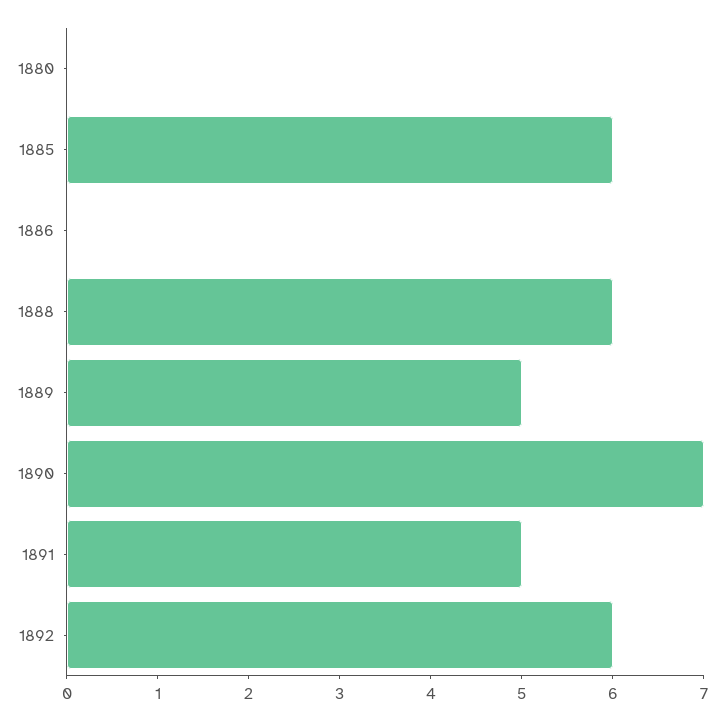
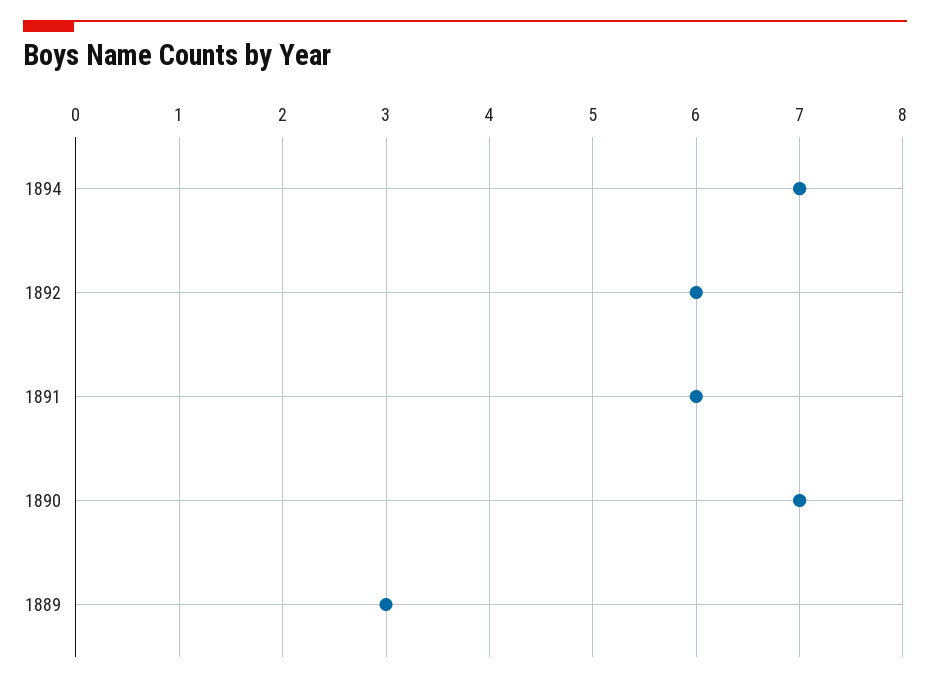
1880: 0 -> none
1885: 6 -> none
1886: 0 -> none
1888: 6 -> none
1889: 5 -> 3
1891: 5 -> 6
1894: none -> 7

